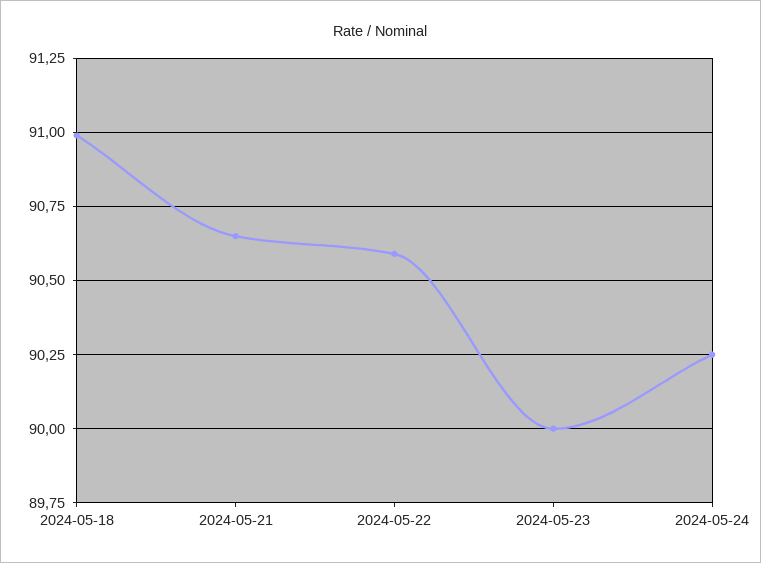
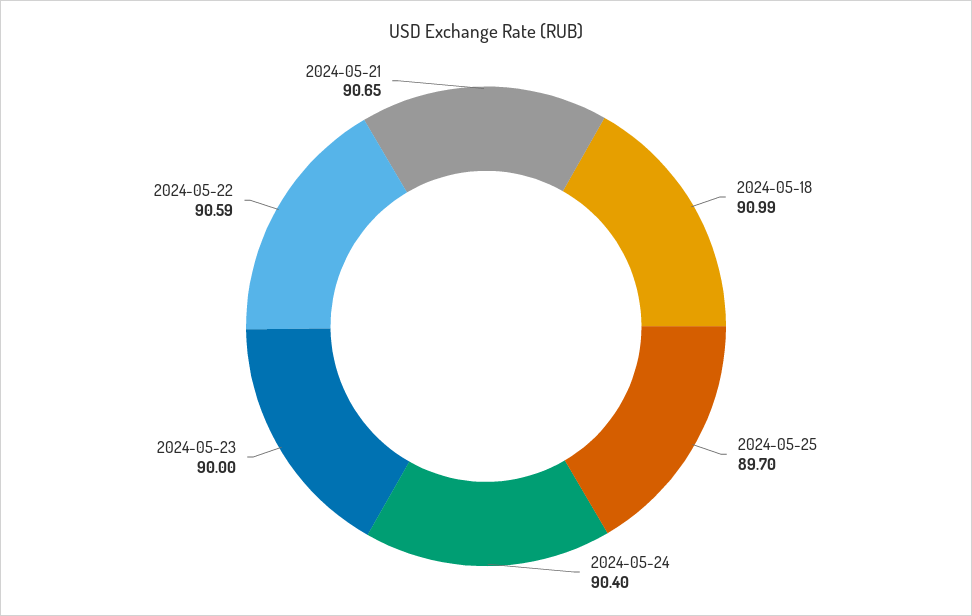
2024-05-24: 90.25 -> 90.4
2024-05-25: none -> 89.7

